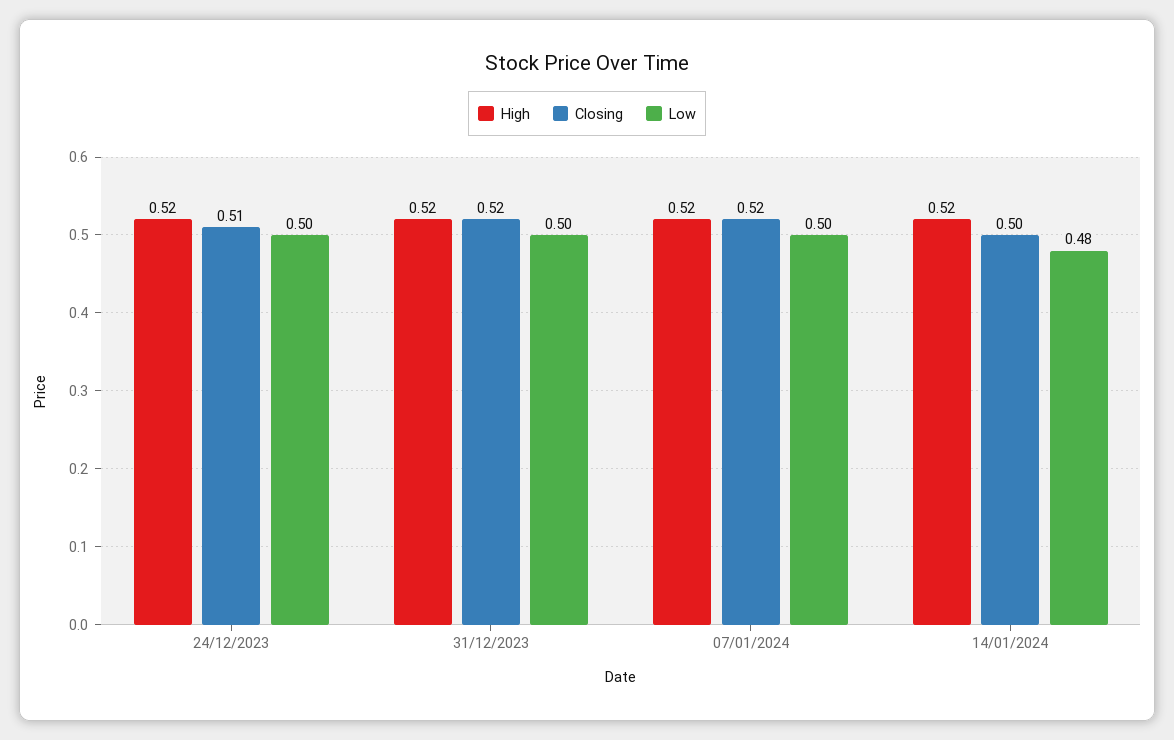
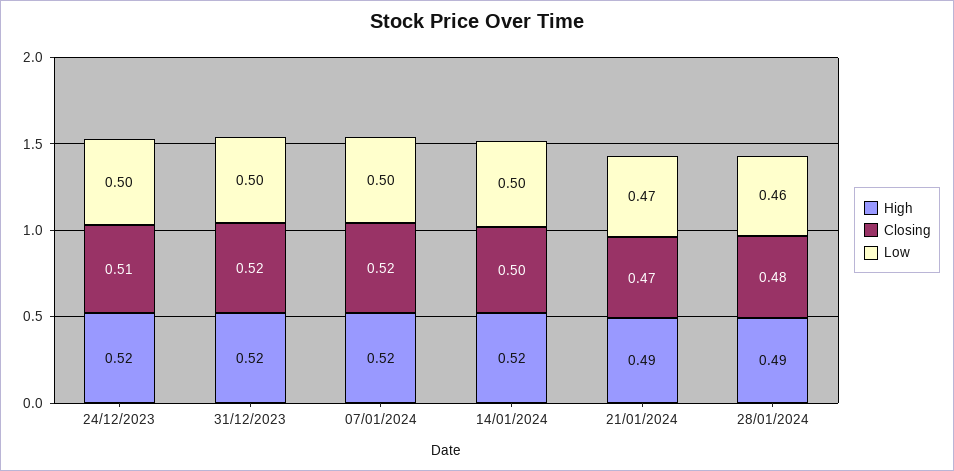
Low, 14/01/2024: 0.48 -> 0.5
High, 21/01/2024: none -> 0.49
Closing, 21/01/2024: none -> 0.47
Low, 21/01/2024: none -> 0.47
High, 28/01/2024: none -> 0.49
Closing, 28/01/2024: none -> 0.48
Low, 28/01/2024: none -> 0.46

